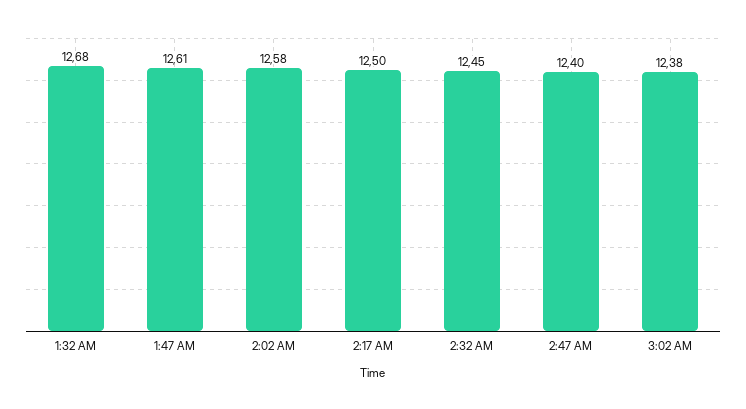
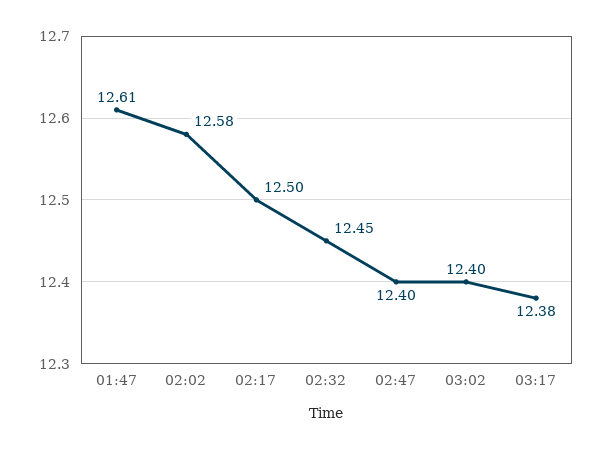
1:32 AM: 12.68 -> none
3:02 AM: 12.38 -> 12.4
03:17: none -> 12.38

